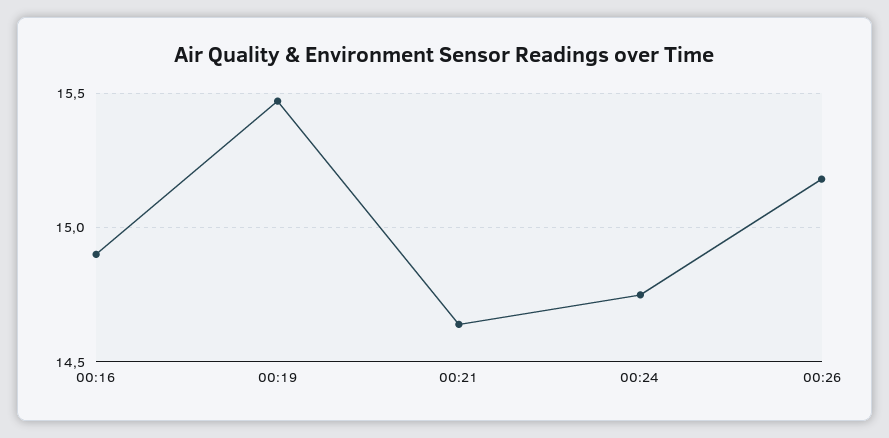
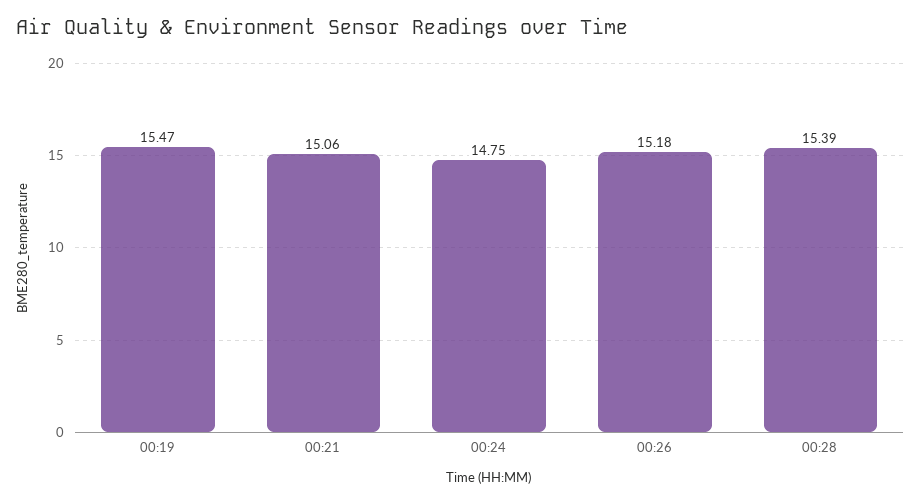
00:16: 14.9 -> none
00:21: 14.65 -> 15.06
00:28: none -> 15.39

